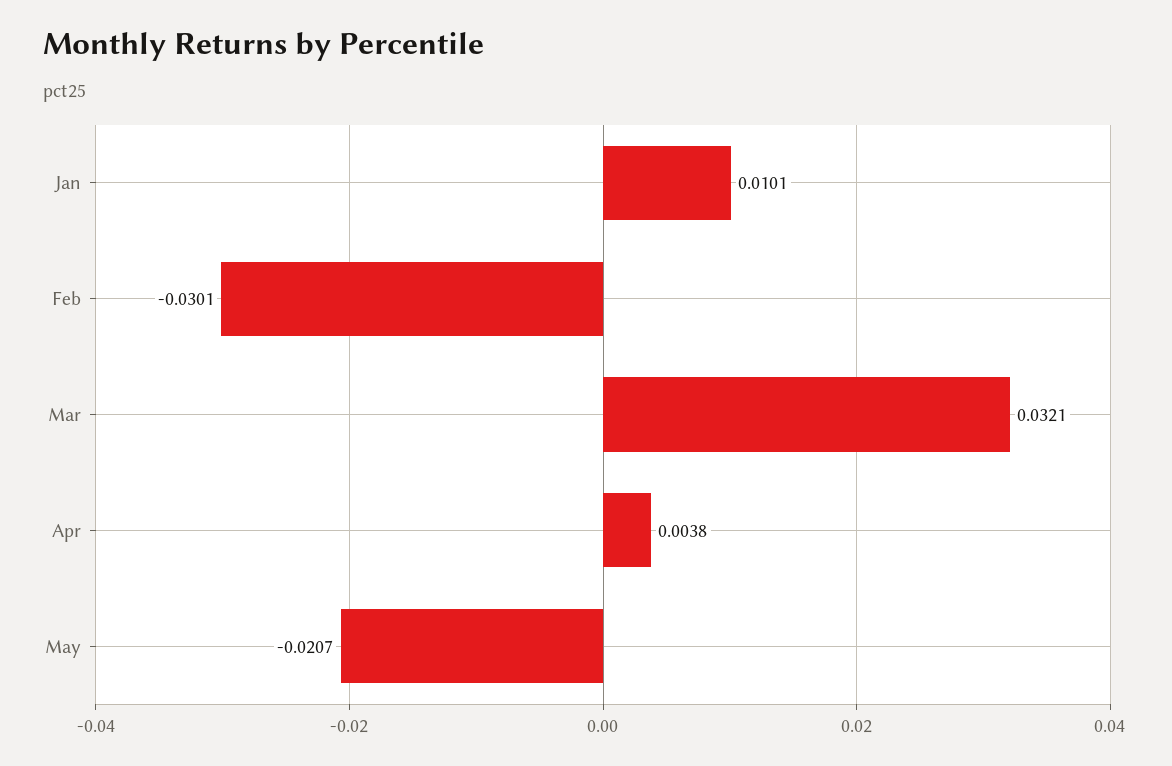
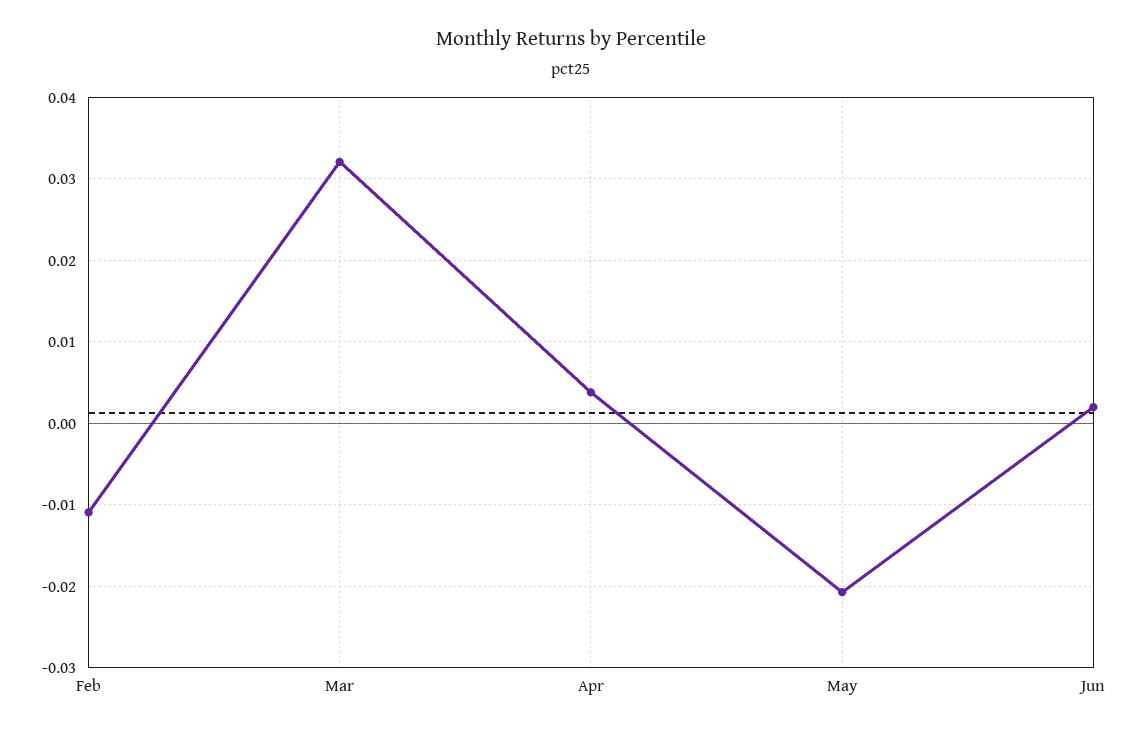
Jan: 0.0101 -> none
Feb: -0.0301 -> -0.011
Jun: none -> 0.002

